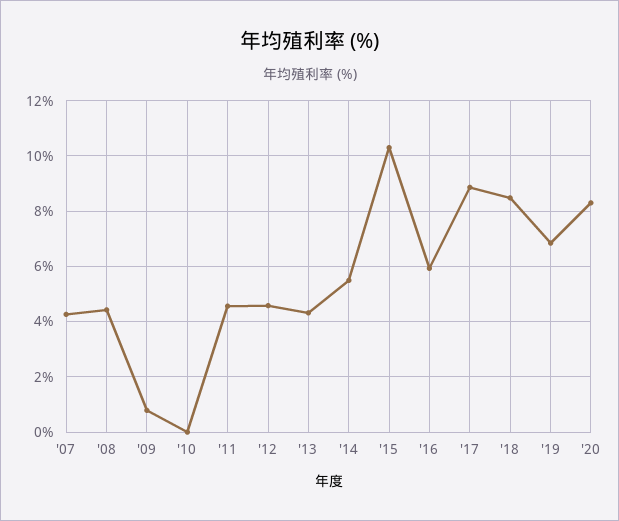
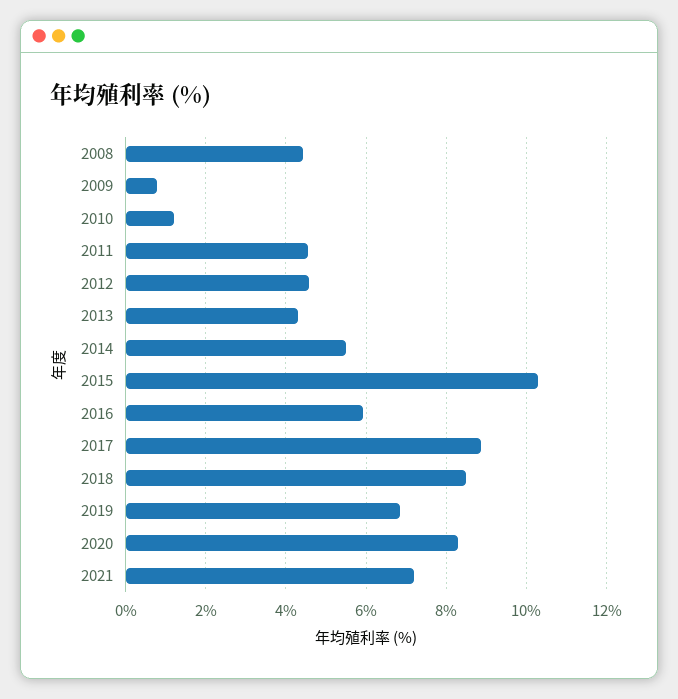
'07: 4.25 -> none
'10: 0 -> 1.2
2021: none -> 7.2

